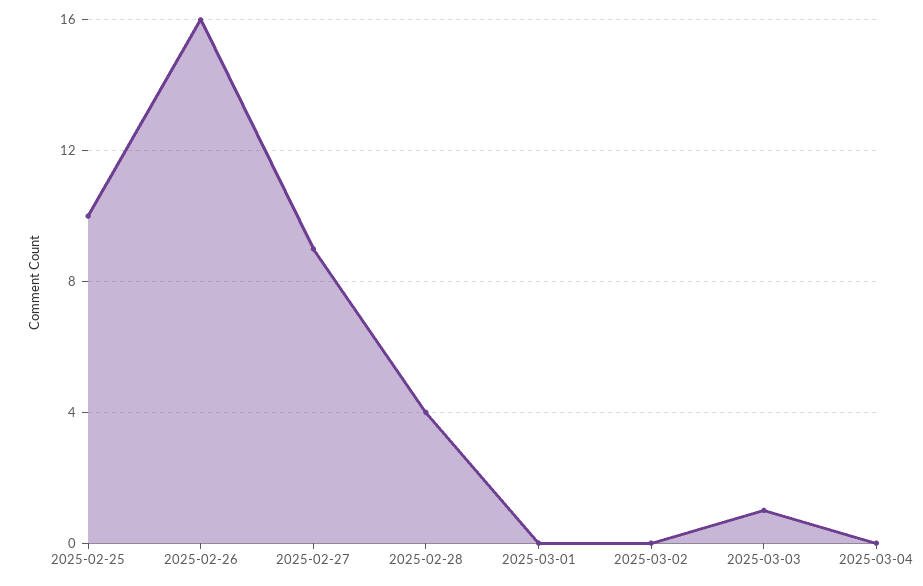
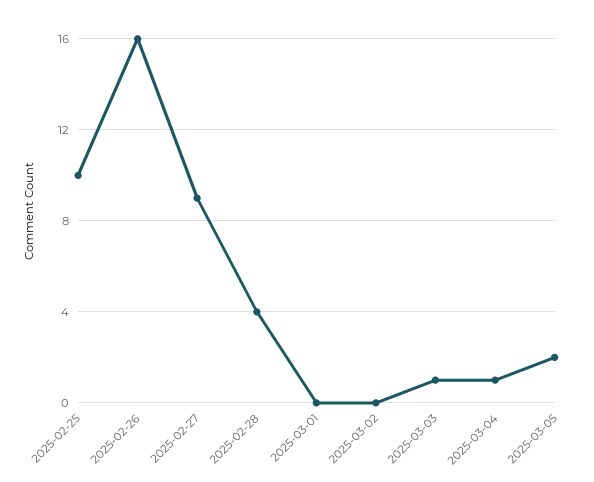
2025-03-04: 0 -> 1
2025-03-05: none -> 2

